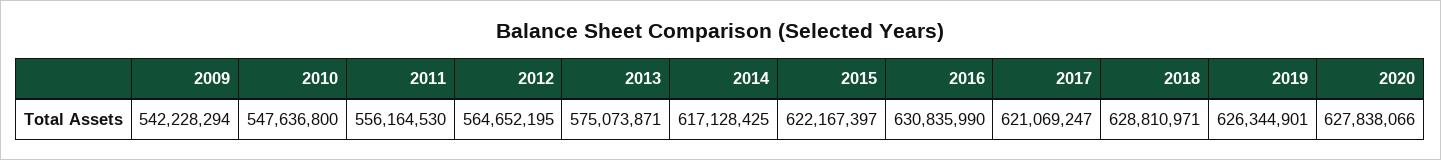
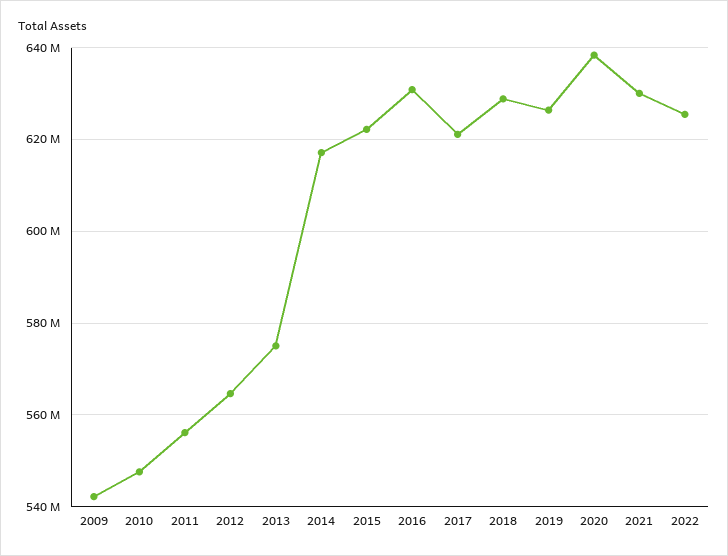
2020: 627838066 -> 638000000
2021: none -> 630000000
2022: none -> 626000000

